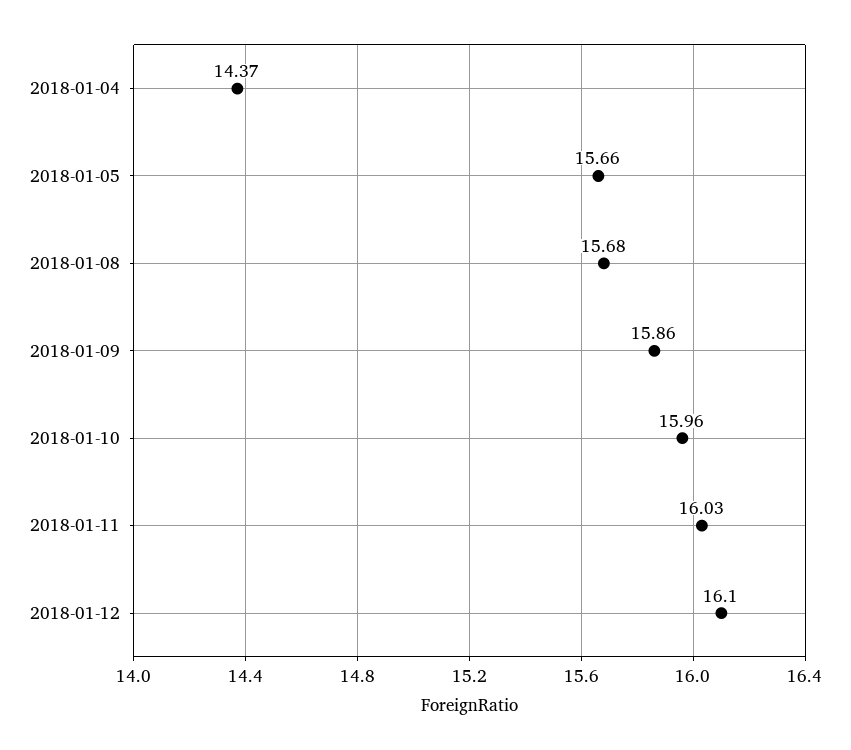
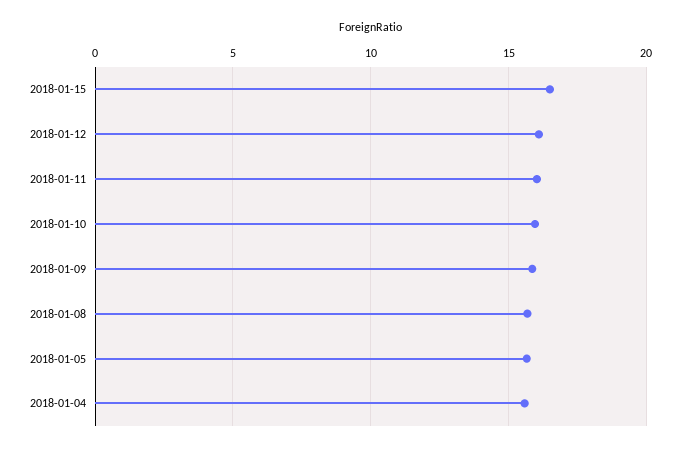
2018-01-04: 14.37 -> 15.5
2018-01-15: none -> 16.5

